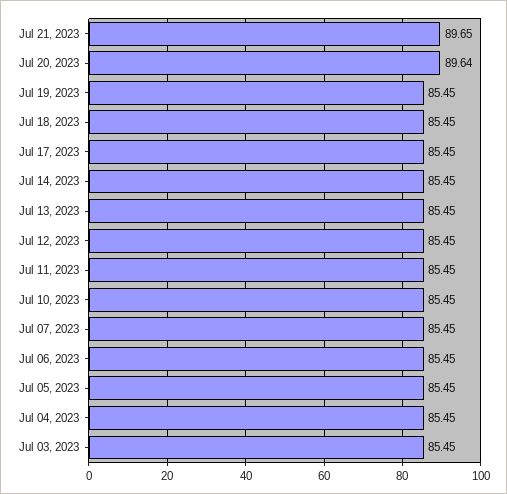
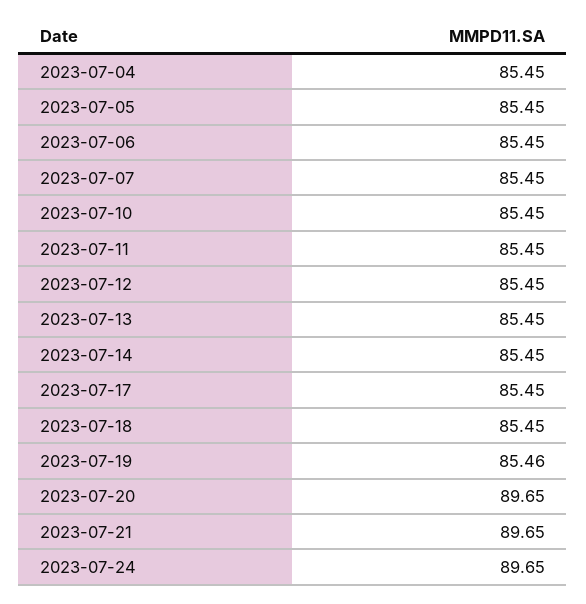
Jul 20, 2023: 89.64 -> 89.65
Jul 19, 2023: 85.45 -> 85.46
Jul 03, 2023: 85.45 -> none
2023-07-24: none -> 89.65

